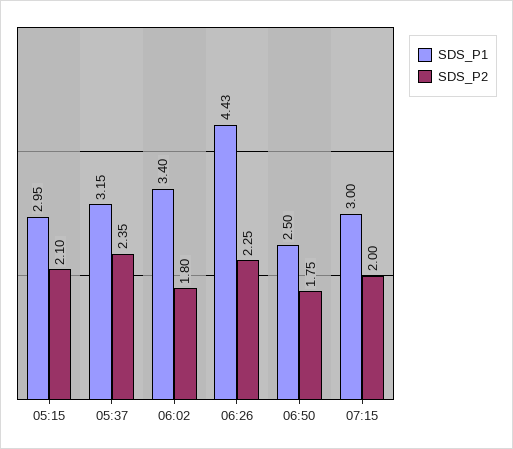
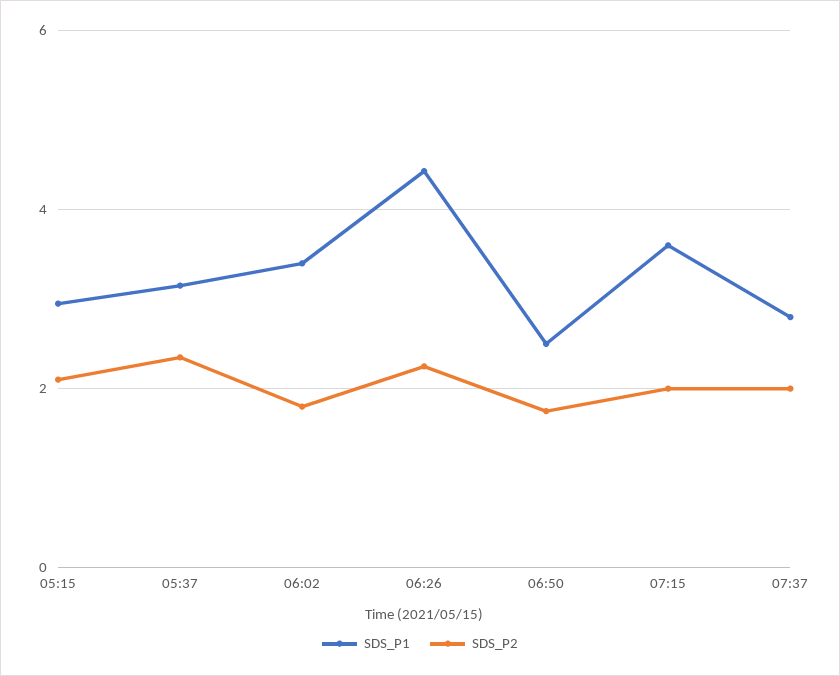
SDS_P1, 07:15: 3 -> 3.6
SDS_P1, 07:37: none -> 2.8
SDS_P2, 07:37: none -> 2

